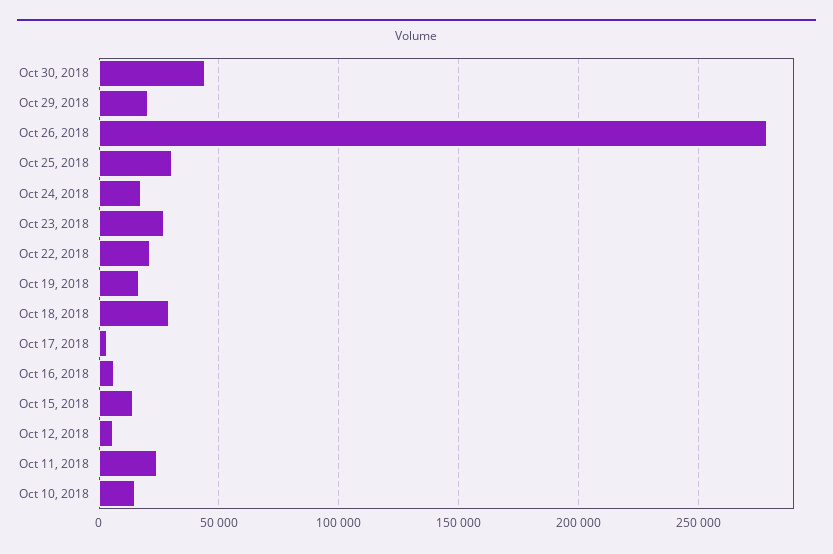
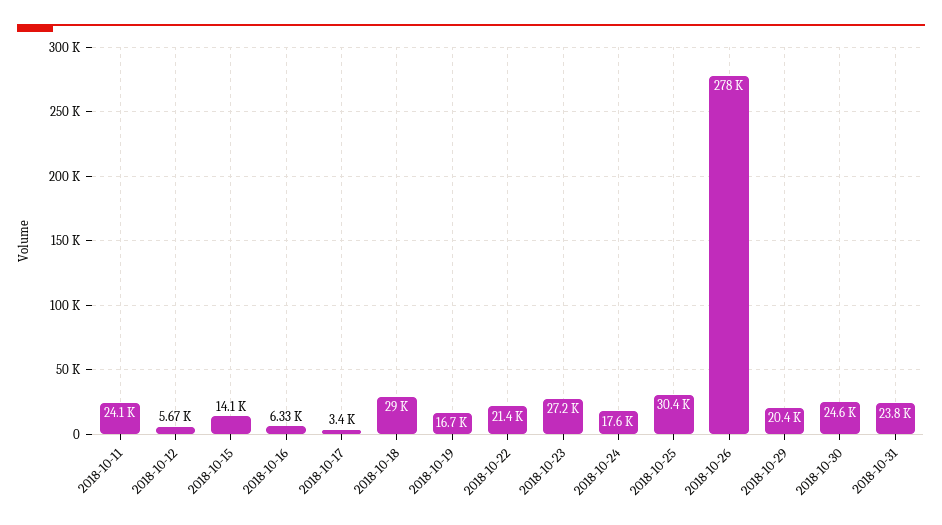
Oct 30, 2018: 45000 -> 24600
Oct 10, 2018: 15000 -> none
2018-10-31: none -> 23800

